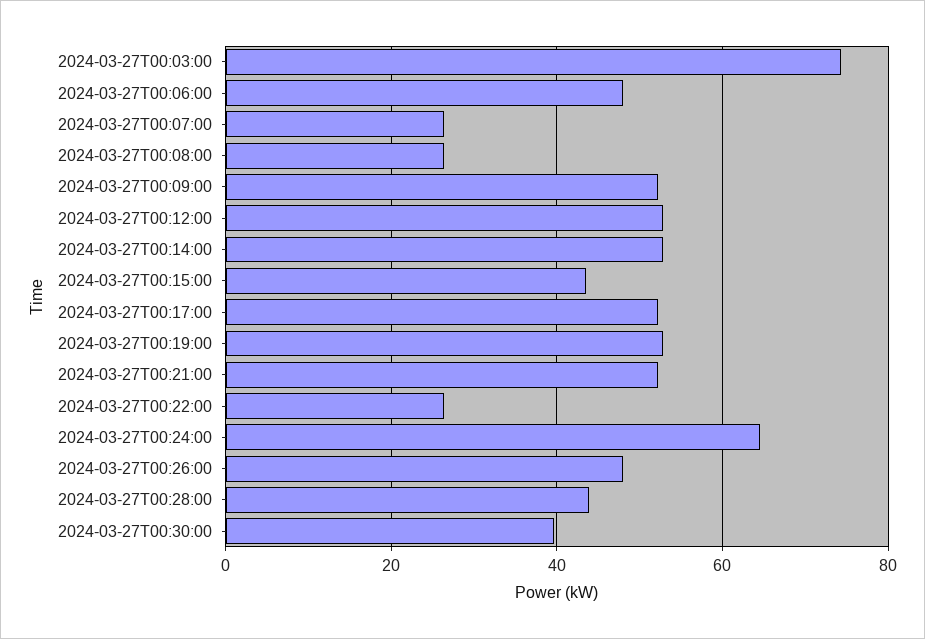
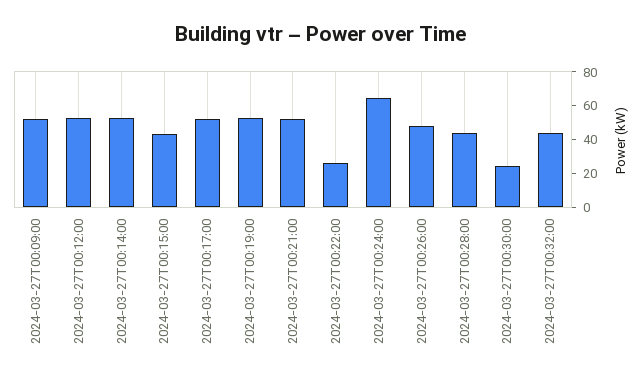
2024-03-27T00:03:00: 74 -> none
2024-03-27T00:06:00: 48 -> none
2024-03-27T00:07:00: 26 -> none
2024-03-27T00:08:00: 26 -> none
2024-03-27T00:30:00: 40 -> 25
2024-03-27T00:32:00: none -> 45

